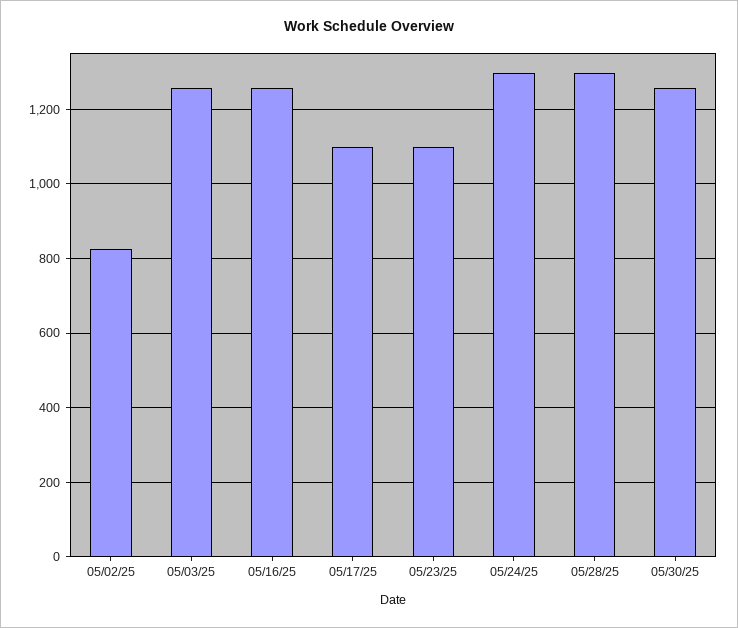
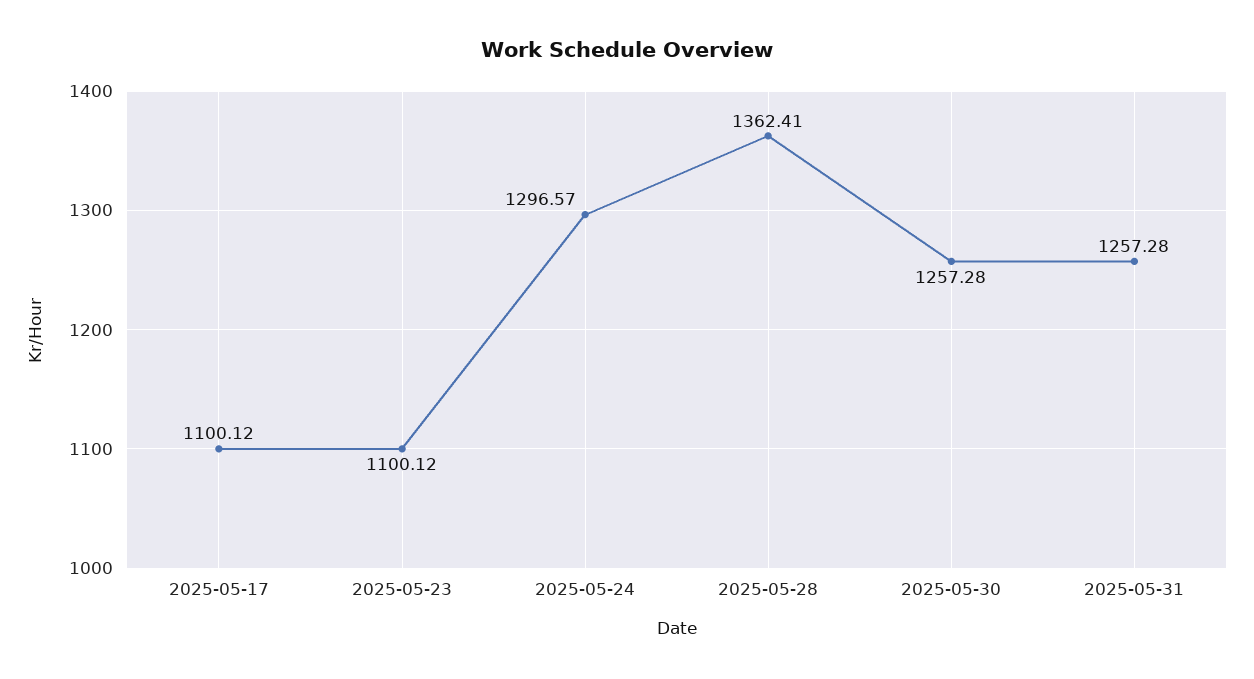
05/02/25: 820 -> none
05/03/25: 1260 -> none
05/16/25: 1260 -> none
05/28/25: 1300 -> 1362.41
2025-05-31: none -> 1257.28

